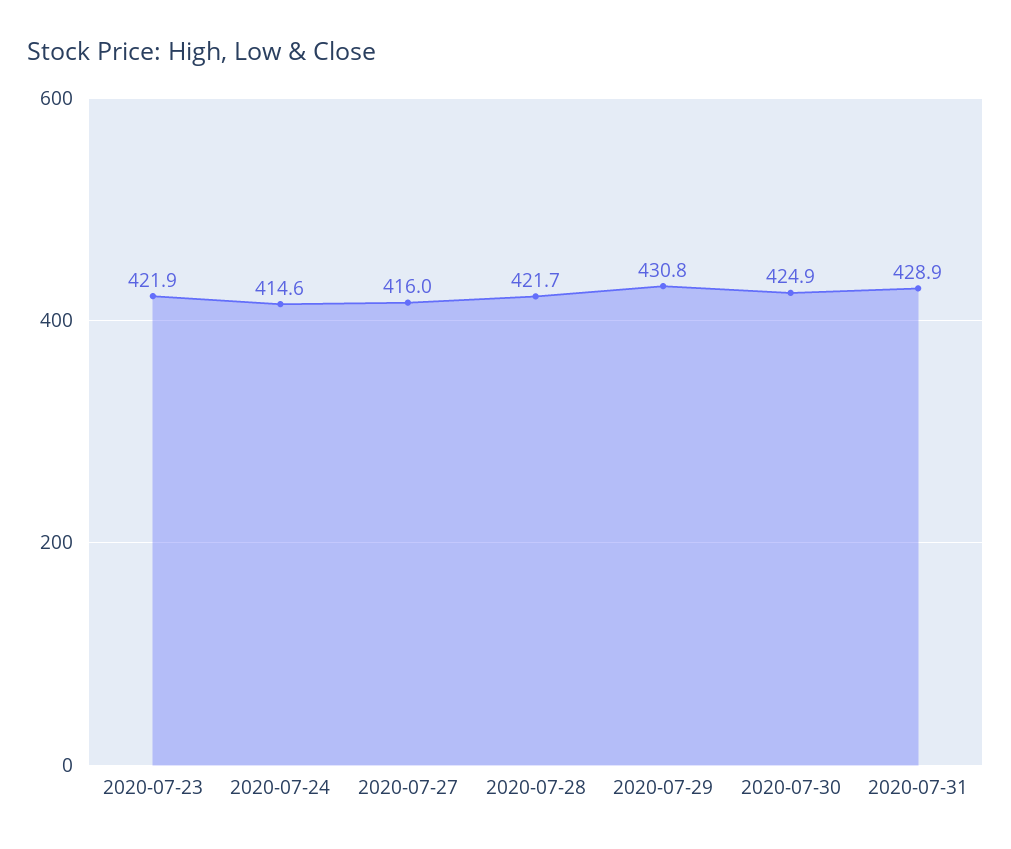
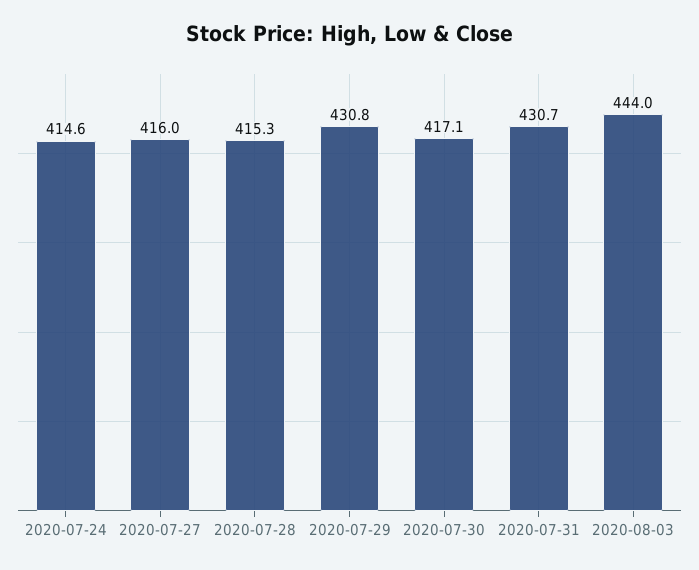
2020-07-23: 421.9 -> none
2020-07-28: 421.7 -> 415.3
2020-07-30: 424.9 -> 417.1
2020-07-31: 428.9 -> 430.7
2020-08-03: none -> 444

